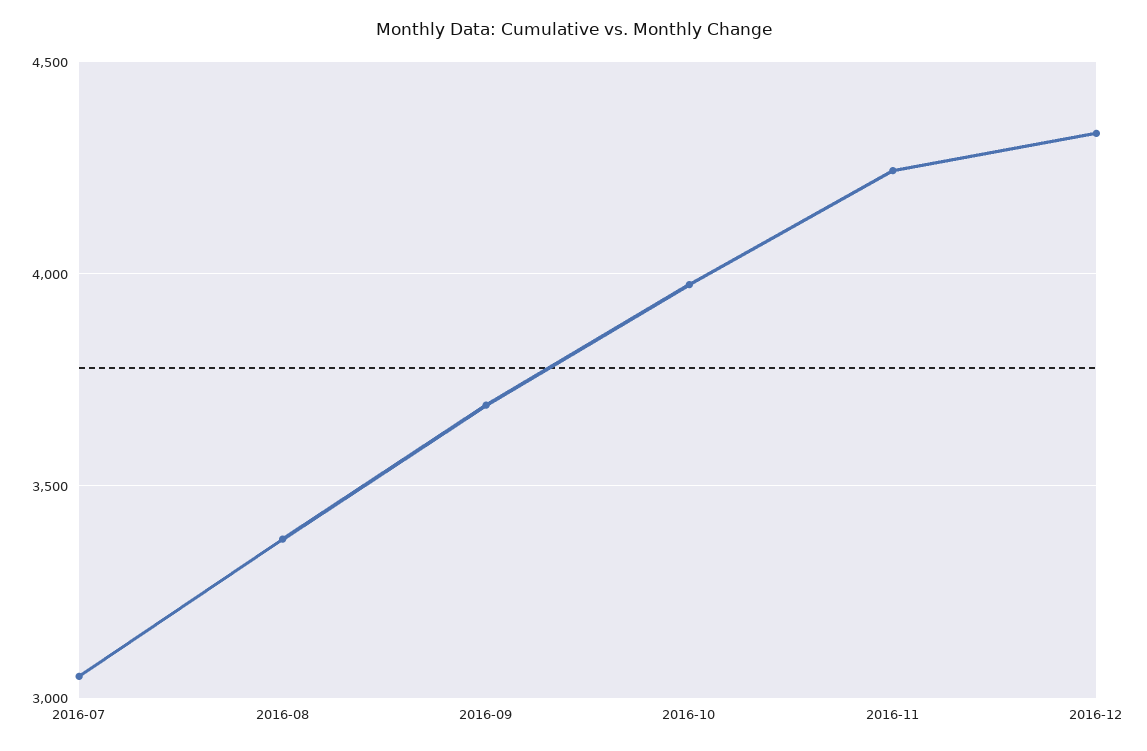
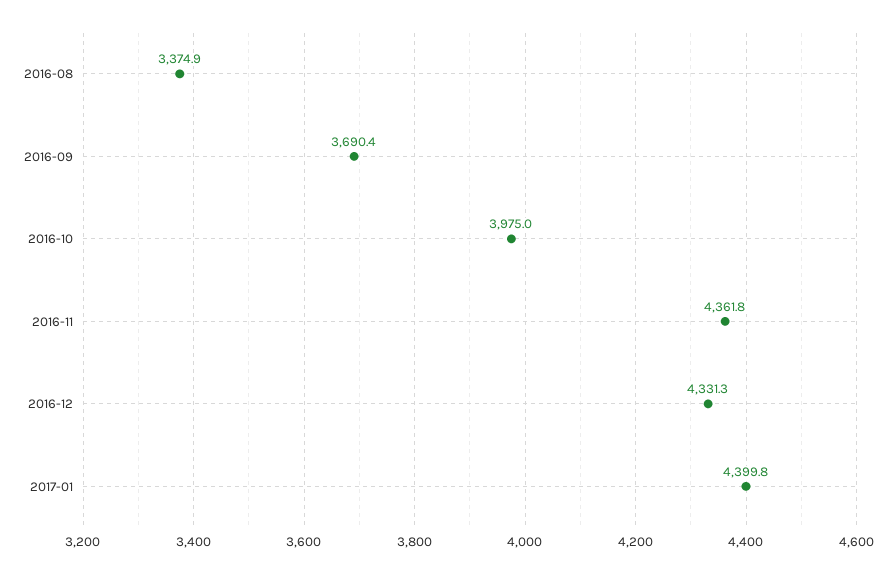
2016-07: 3050 -> none
2016-11: 4250 -> 4361.8
2017-01: none -> 4399.8

